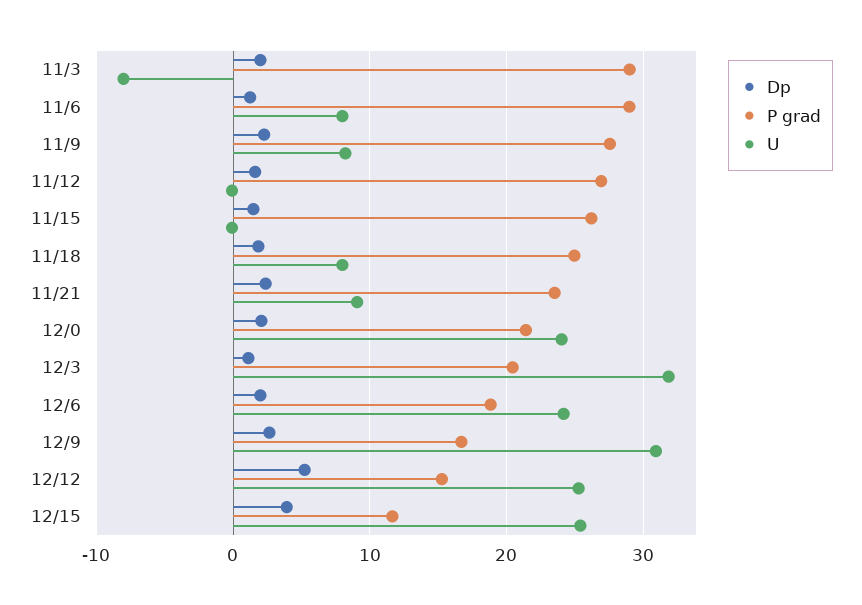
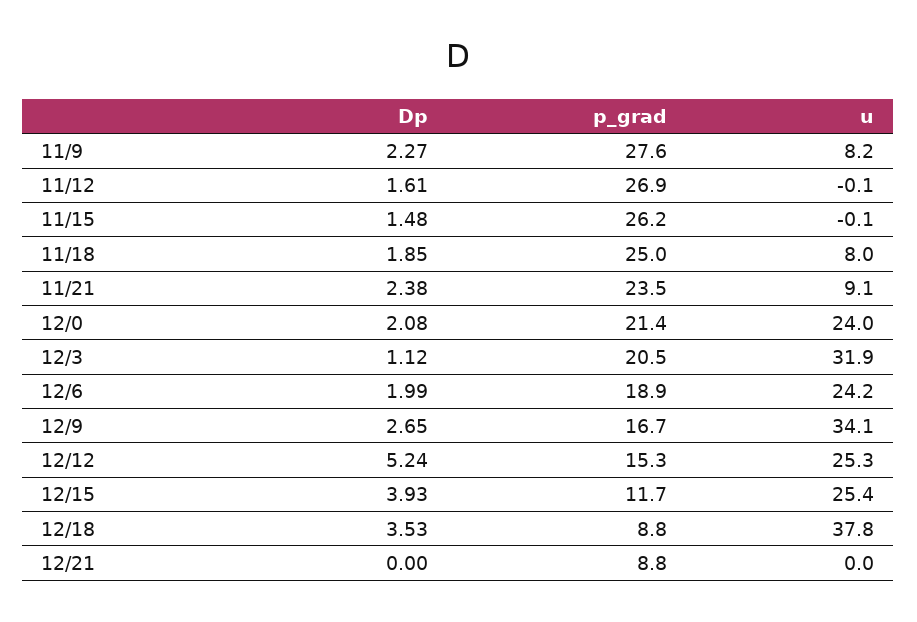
Dp, 11/3: 2 -> none
P grad, 11/3: 29 -> none
U, 11/3: -8 -> none
Dp, 11/6: 1 -> none
P grad, 11/6: 29 -> none
U, 11/6: 8 -> none
U, 12/9: 31 -> 34.1
Dp, 12/18: none -> 3.53
P grad, 12/18: none -> 8.8
U, 12/18: none -> 37.8
Dp, 12/21: none -> 0
P grad, 12/21: none -> 8.8
U, 12/21: none -> 0

